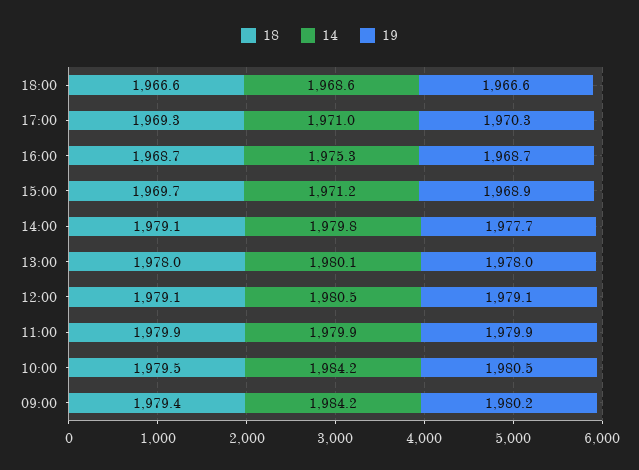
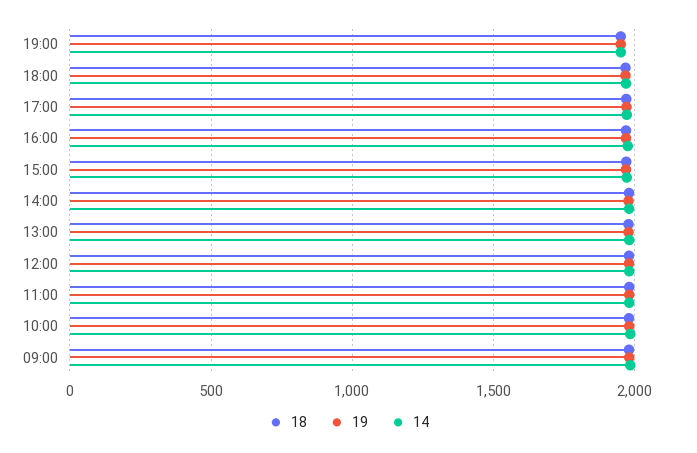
18, 19:00: none -> 1950
19, 19:00: none -> 1950
14, 19:00: none -> 1950

